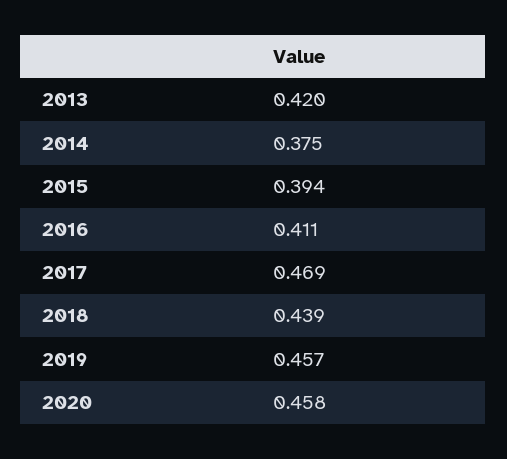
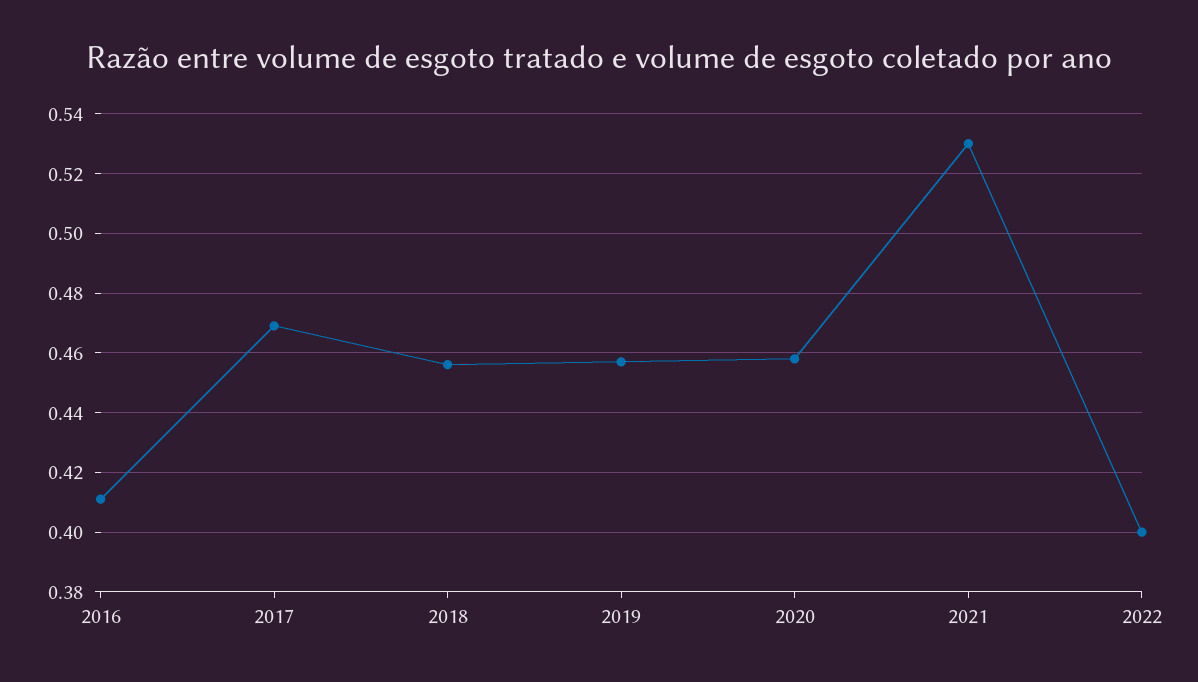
2013: 0.42 -> none
2014: 0.375 -> none
2015: 0.394 -> none
2018: 0.439 -> 0.455
2021: none -> 0.53
2022: none -> 0.4

